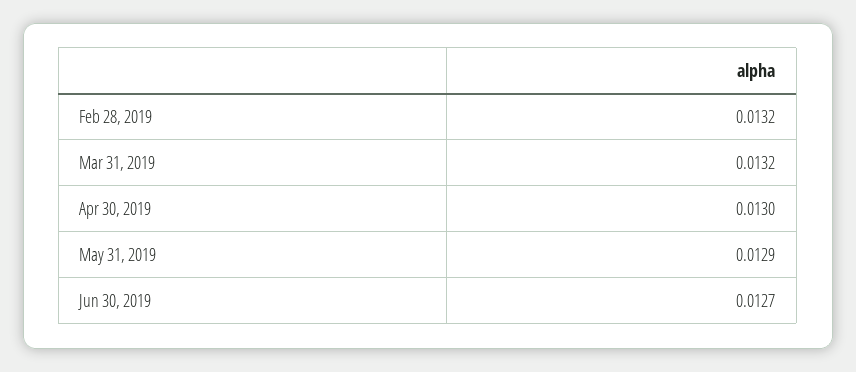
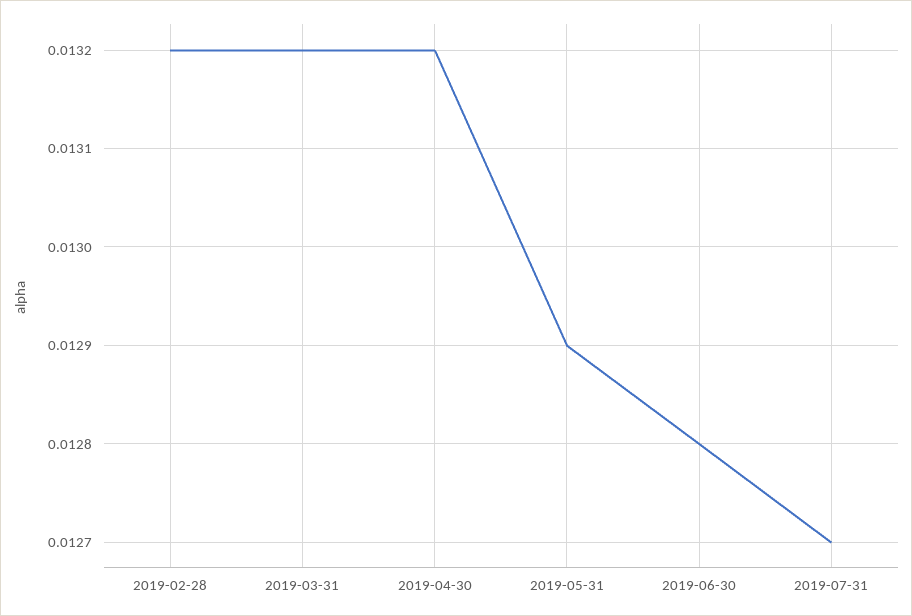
Apr 30, 2019: 0.013 -> 0.0132
Jun 30, 2019: 0.0127 -> 0.0128
2019-07-31: none -> 0.0127

